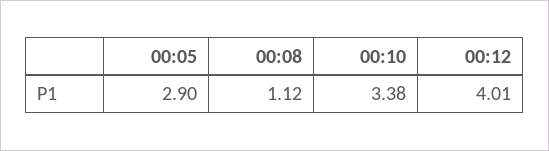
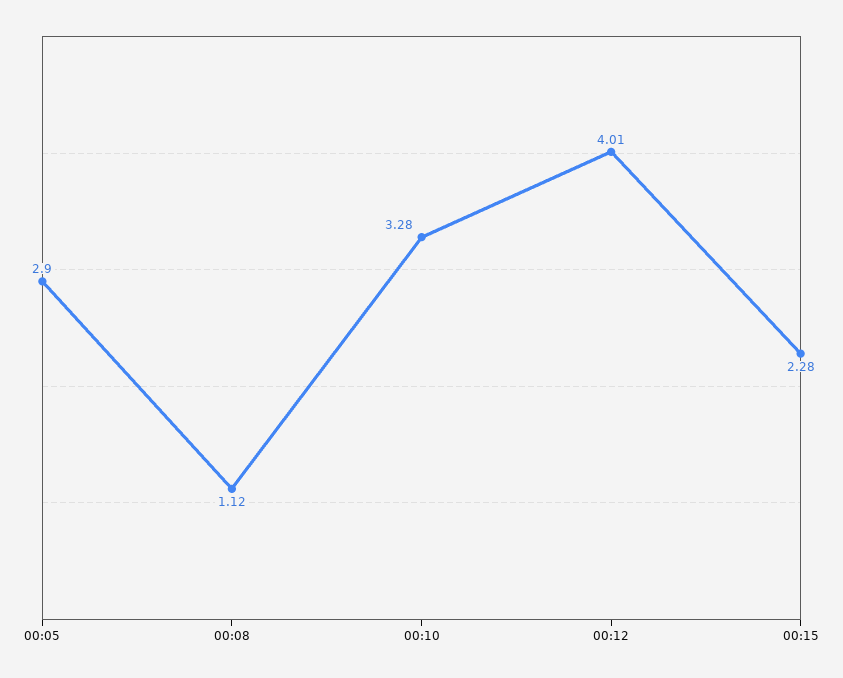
00:10: 3.38 -> 3.28
00:15: none -> 2.28

